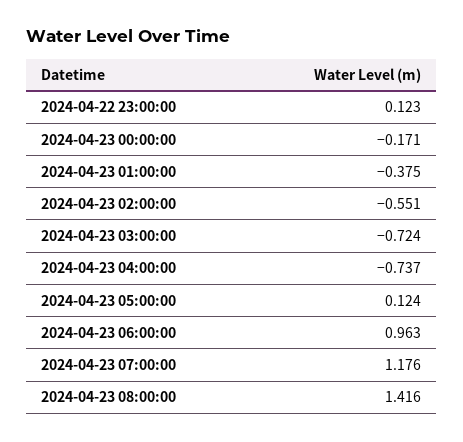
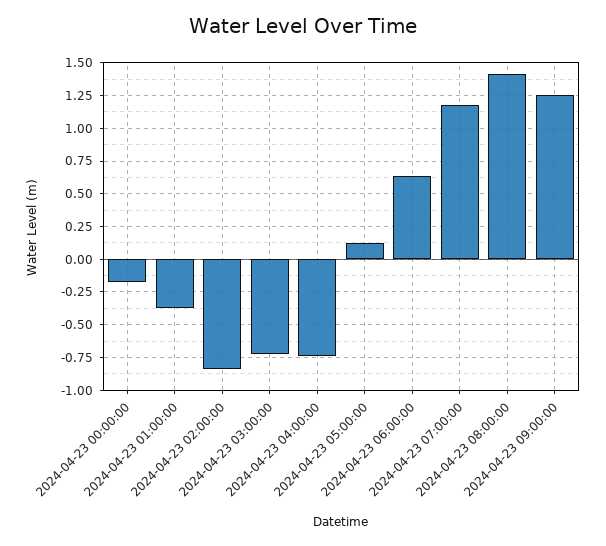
2024-04-22 23:00:00: 0.123 -> none
2024-04-23 02:00:00: -0.551 -> -0.85
2024-04-23 06:00:00: 0.963 -> 0.65
2024-04-23 09:00:00: none -> 1.25

